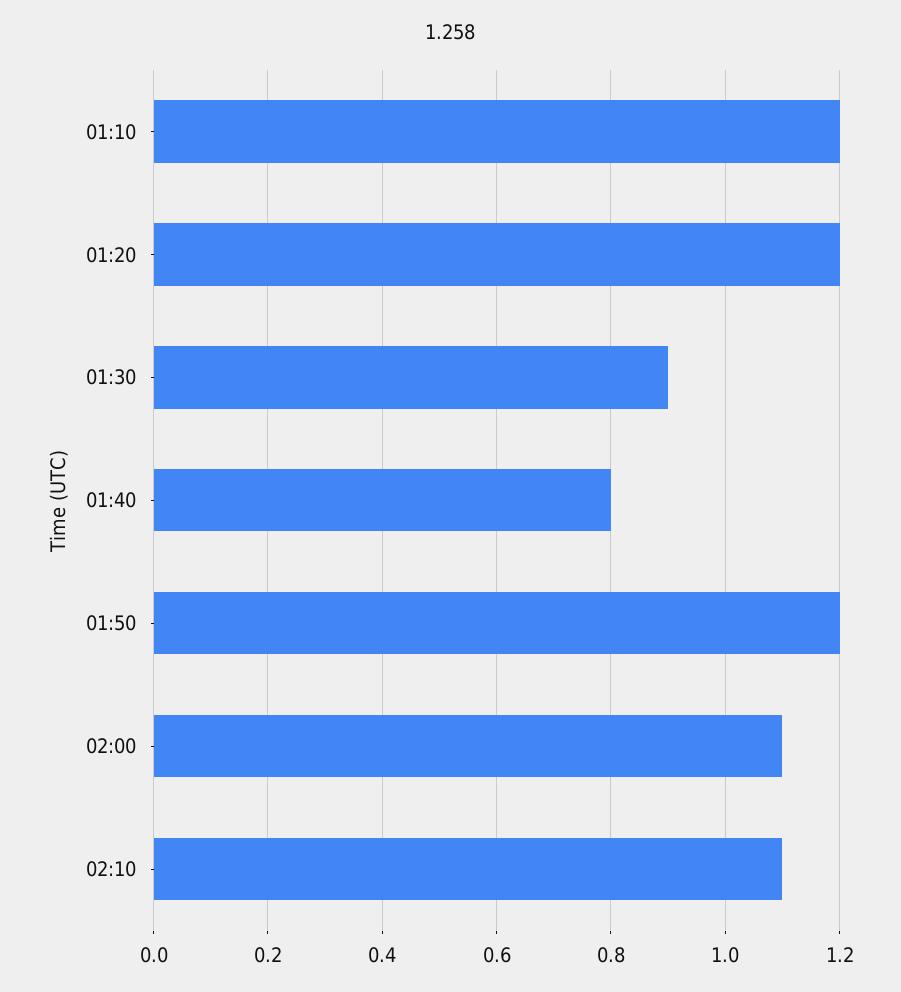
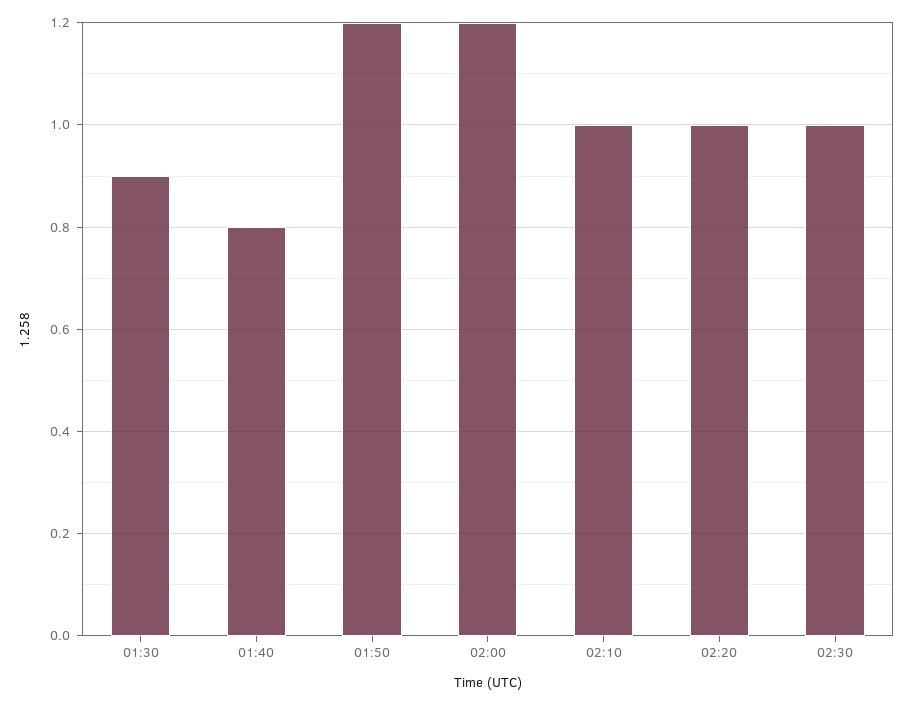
01:10: 1.2 -> none
01:20: 1.2 -> none
02:00: 1.1 -> 1.2
02:10: 1.1 -> 1
02:20: none -> 1
02:30: none -> 1

